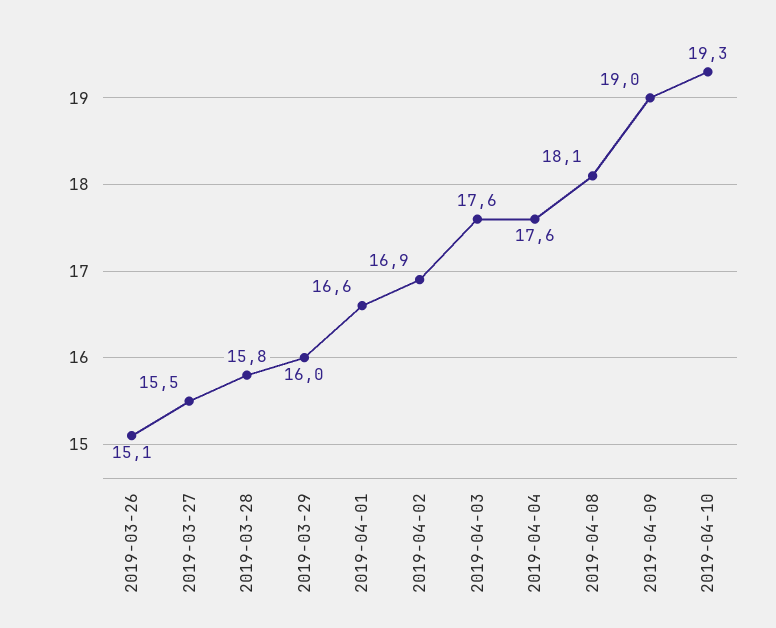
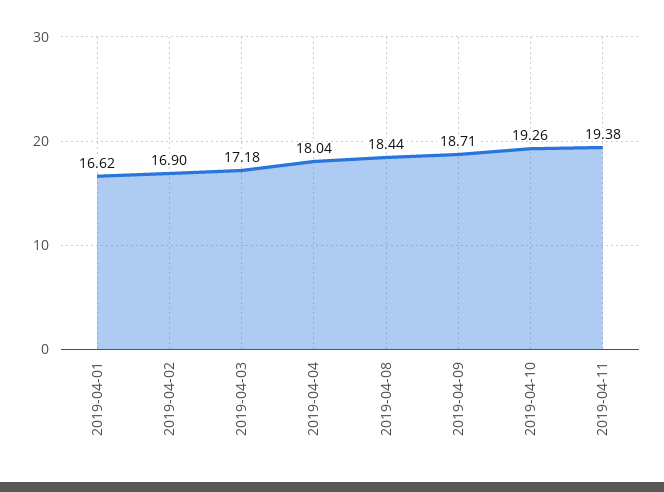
2019-03-26: 15.1 -> none
2019-03-27: 15.5 -> none
2019-03-28: 15.8 -> none
2019-03-29: 16 -> none
2019-04-03: 17.6 -> 17.18
2019-04-04: 17.6 -> 18.04
2019-04-08: 18.1 -> 18.44
2019-04-09: 19 -> 18.71
2019-04-11: none -> 19.38

